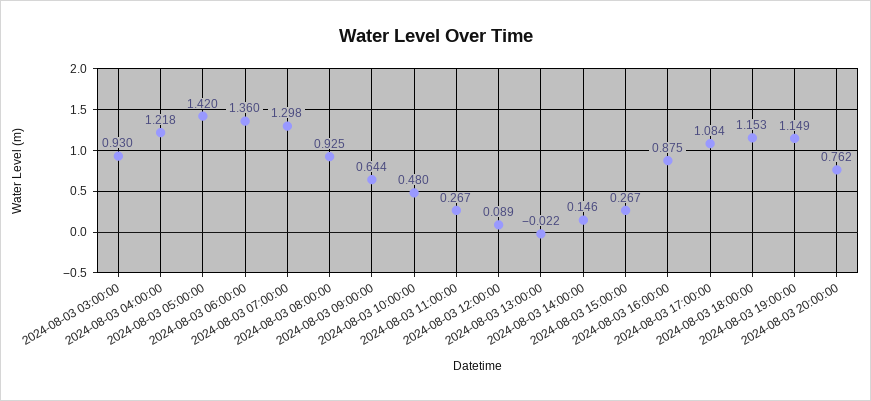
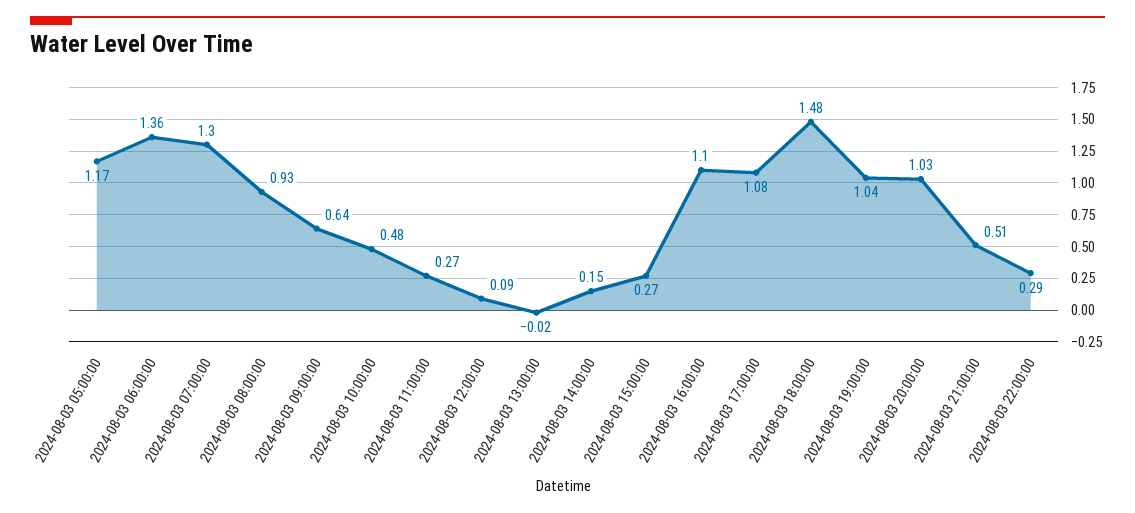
2024-08-03 03:00:00: 0.93 -> none
2024-08-03 04:00:00: 1.218 -> none
2024-08-03 05:00:00: 1.42 -> 1.17
2024-08-03 16:00:00: 0.875 -> 1.1
2024-08-03 18:00:00: 1.153 -> 1.48
2024-08-03 19:00:00: 1.149 -> 1.04
2024-08-03 20:00:00: 0.762 -> 1.03
2024-08-03 21:00:00: none -> 0.51
2024-08-03 22:00:00: none -> 0.29

